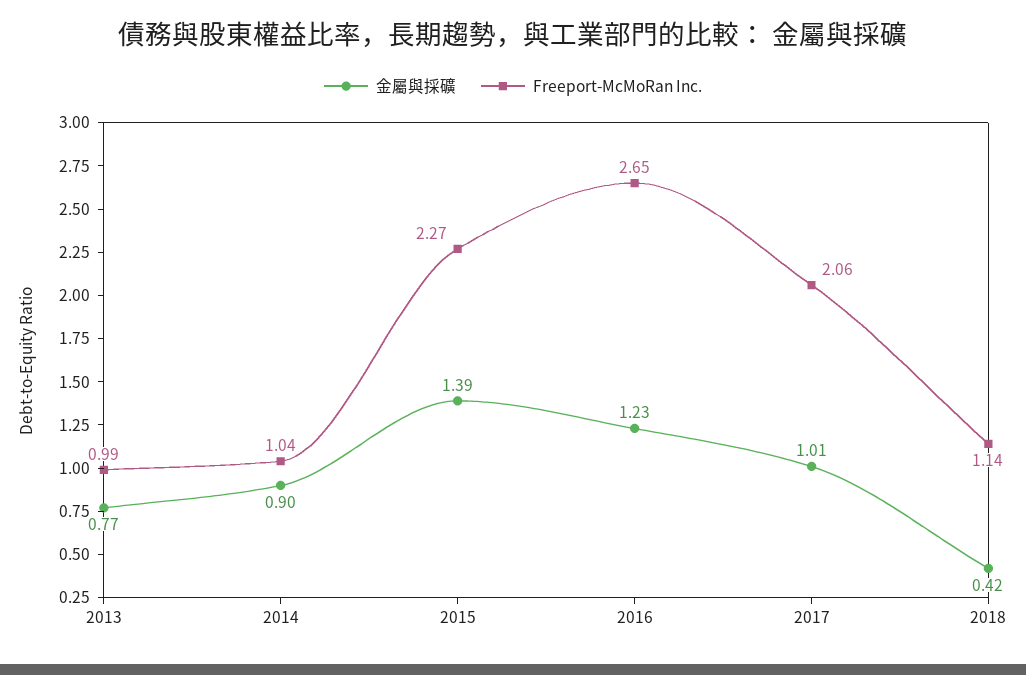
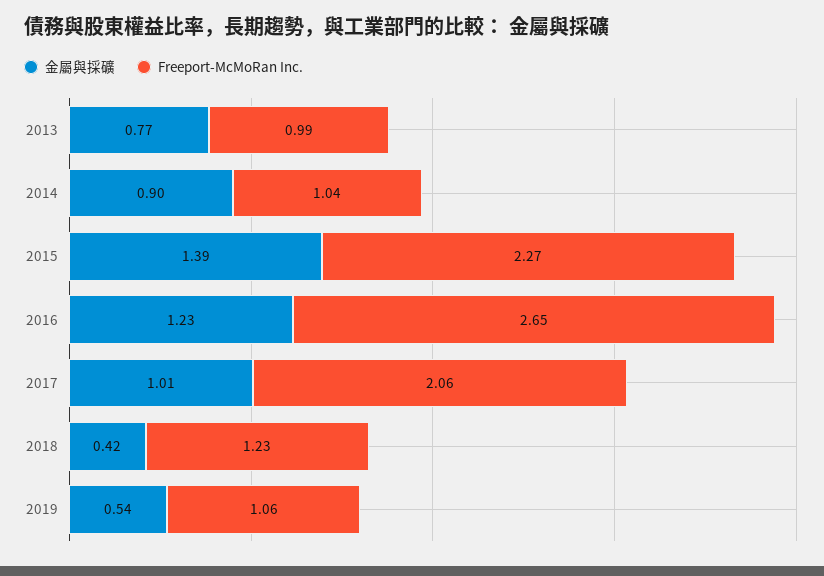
Freeport-McMoRan Inc., 2018: 1.14 -> 1.23
金屬與採礦, 2019: none -> 0.54
Freeport-McMoRan Inc., 2019: none -> 1.06

